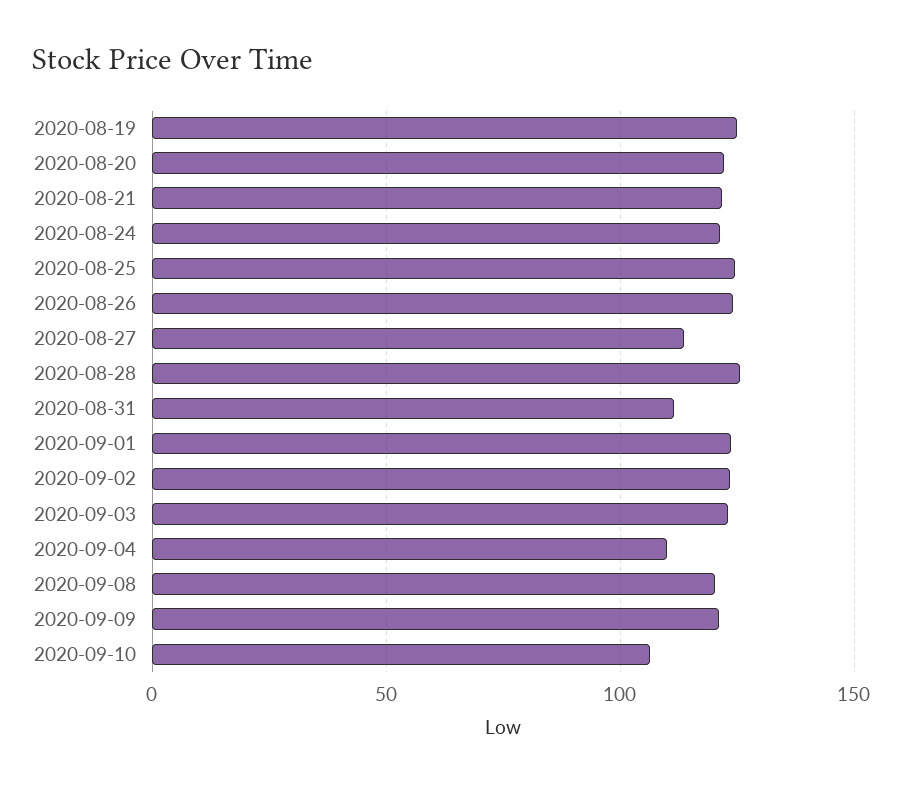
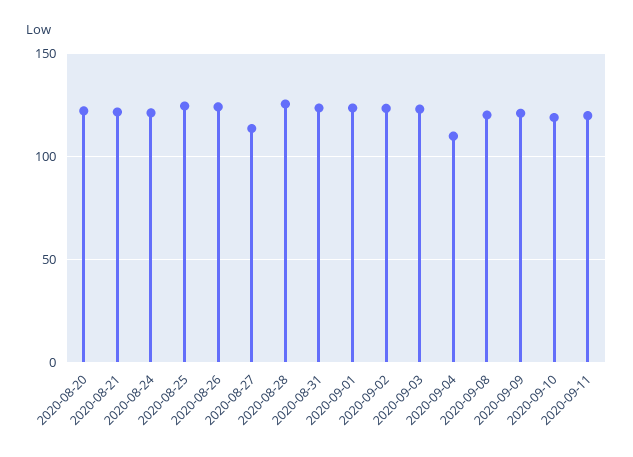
2020-08-19: 125 -> none
2020-08-31: 110 -> 125
2020-09-10: 105 -> 120
2020-09-11: none -> 120

